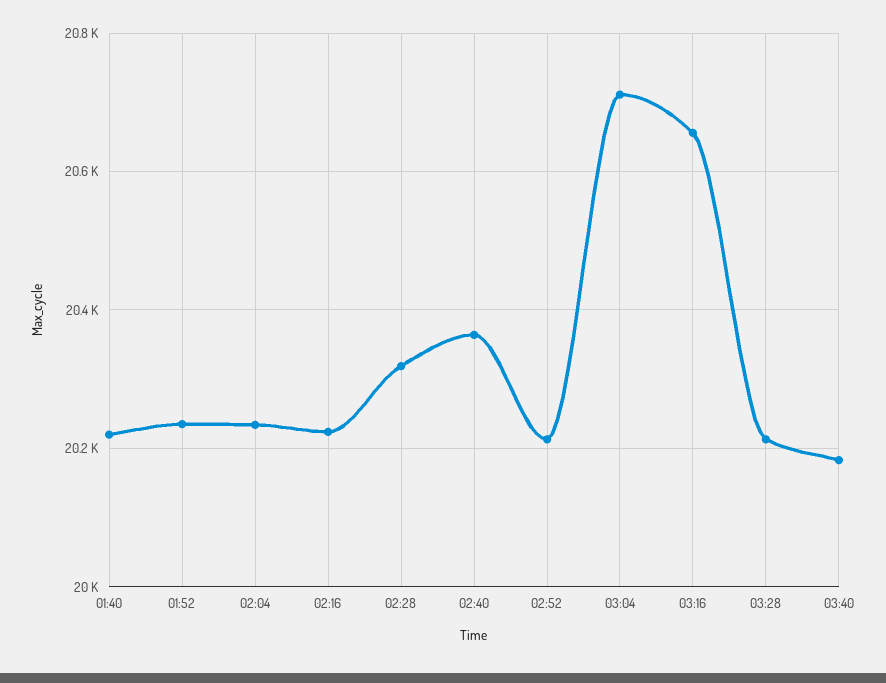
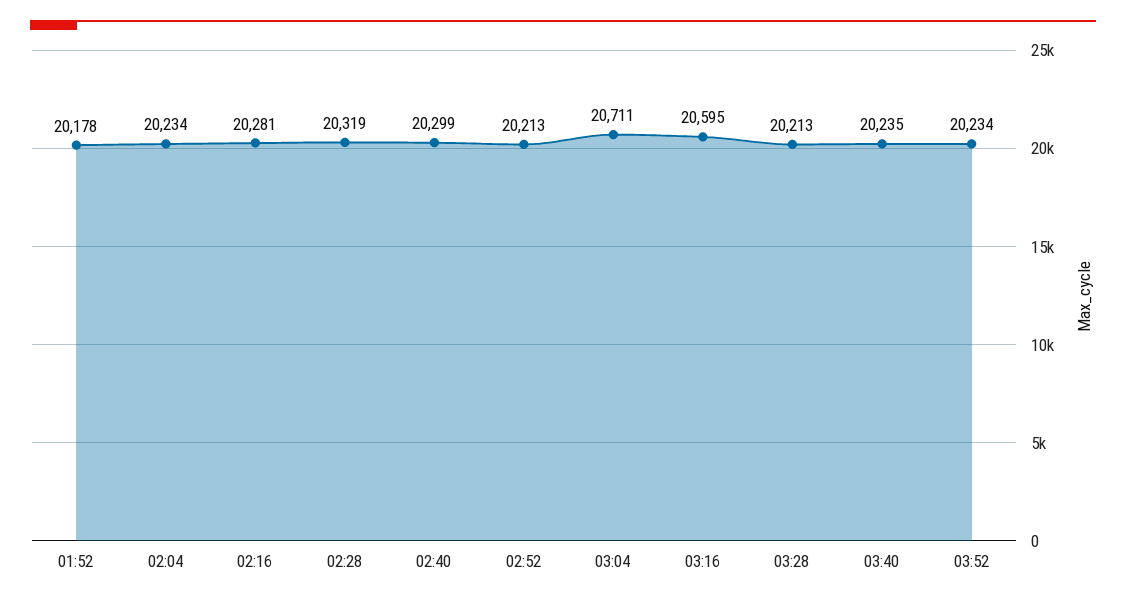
01:40: 20220 -> none
01:52: 20240 -> 20178
02:16: 20220 -> 20281
02:40: 20360 -> 20299
03:16: 20660 -> 20595
03:40: 20180 -> 20235
03:52: none -> 20234

